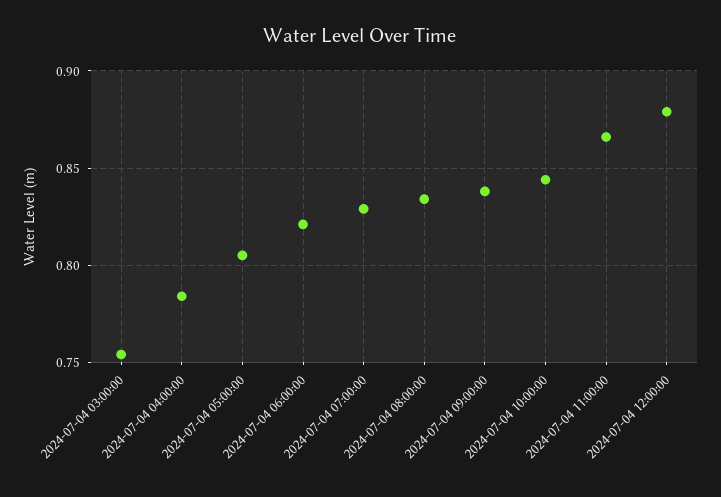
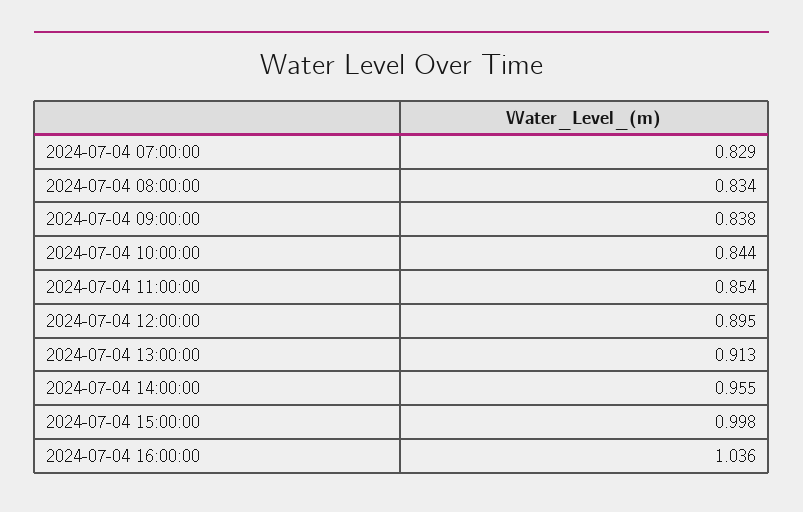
2024-07-04 03:00:00: 0.755 -> none
2024-07-04 04:00:00: 0.785 -> none
2024-07-04 05:00:00: 0.805 -> none
2024-07-04 06:00:00: 0.82 -> none
2024-07-04 11:00:00: 0.865 -> 0.854
2024-07-04 12:00:00: 0.88 -> 0.895
2024-07-04 13:00:00: none -> 0.913
2024-07-04 14:00:00: none -> 0.955
2024-07-04 15:00:00: none -> 0.998
2024-07-04 16:00:00: none -> 1.036

